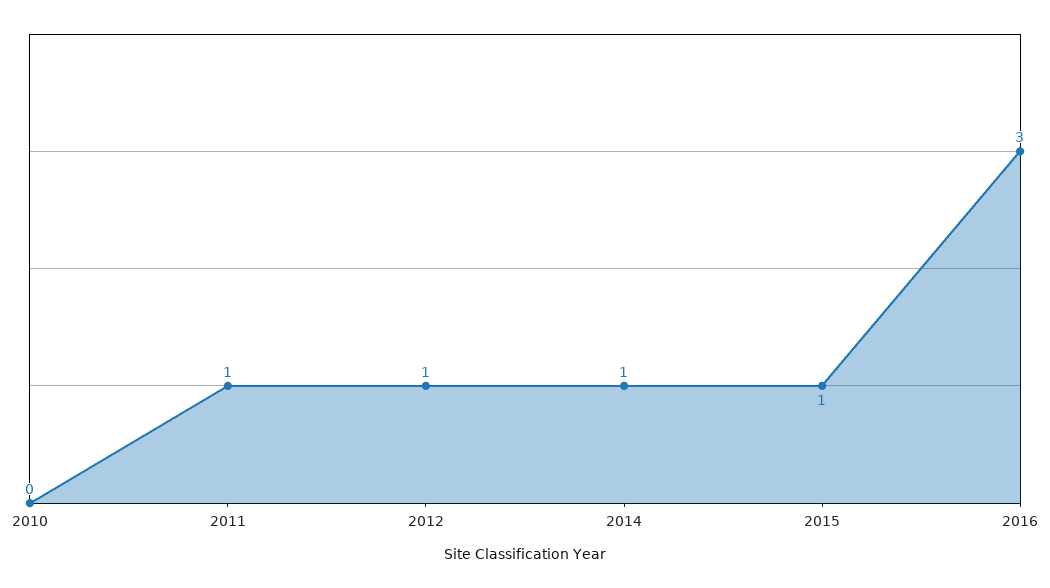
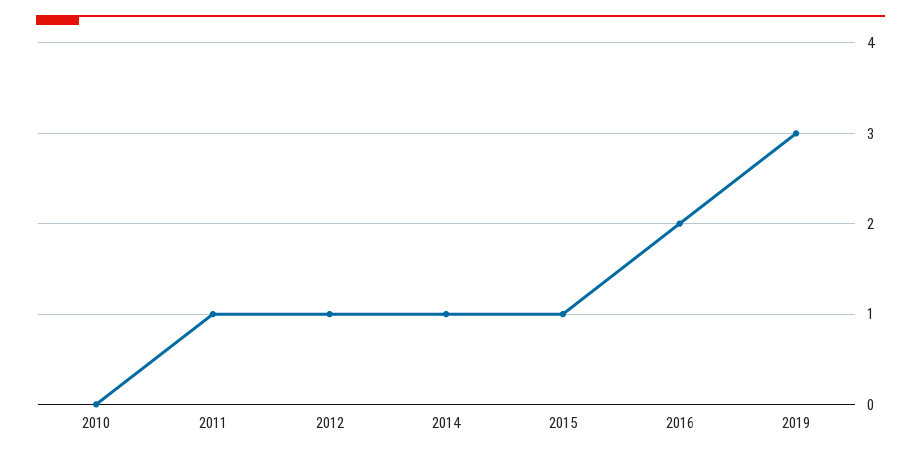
2016: 3 -> 2
2019: none -> 3

